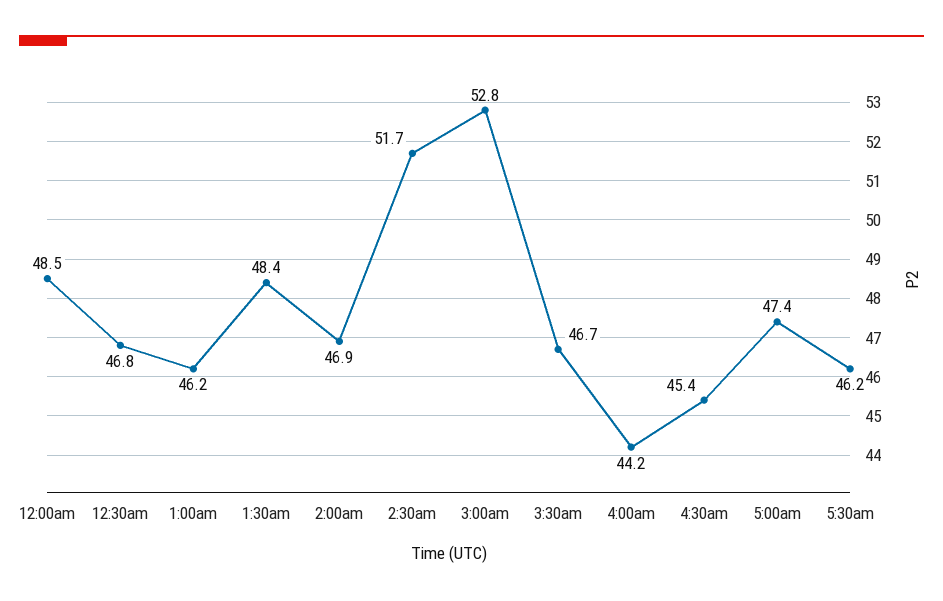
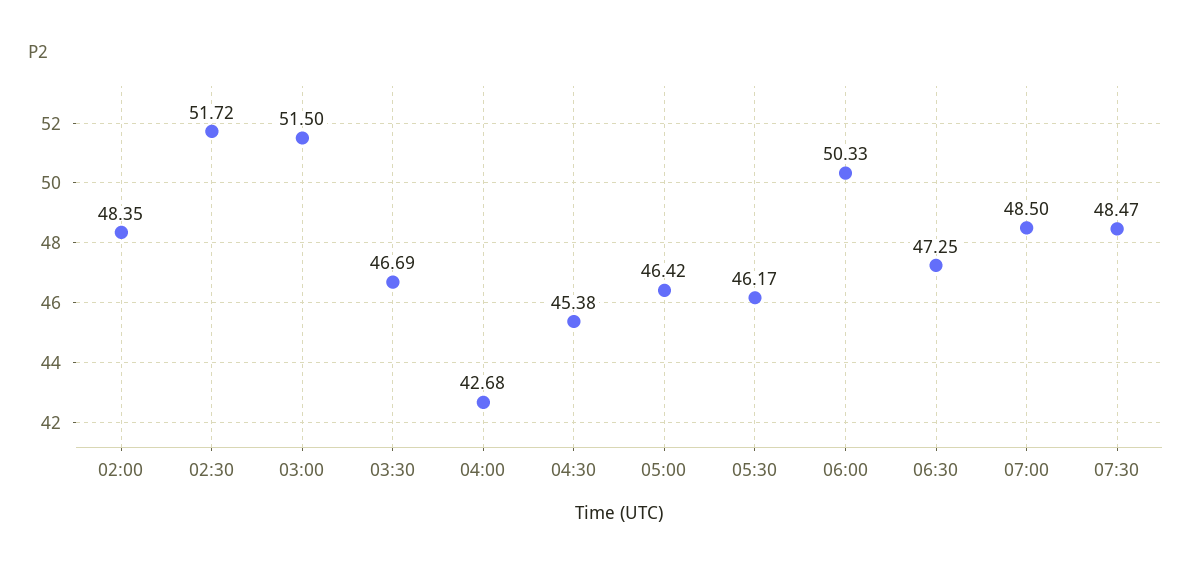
12:00am: 48.5 -> none
12:30am: 46.8 -> none
1:00am: 46.2 -> none
1:30am: 48.4 -> none
2:00am: 46.9 -> 48.35
3:00am: 52.8 -> 51.5
4:00am: 44.2 -> 42.68
5:00am: 47.4 -> 46.42
06:00: none -> 50.33
06:30: none -> 47.25
07:00: none -> 48.5
07:30: none -> 48.47

